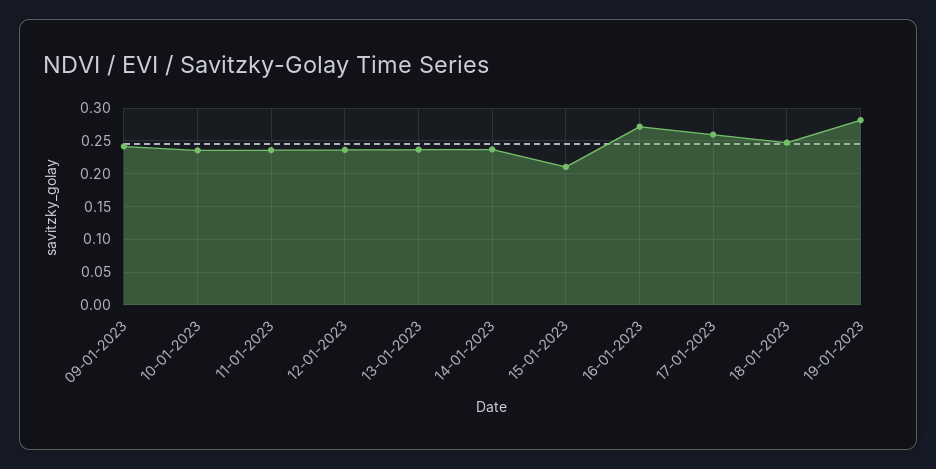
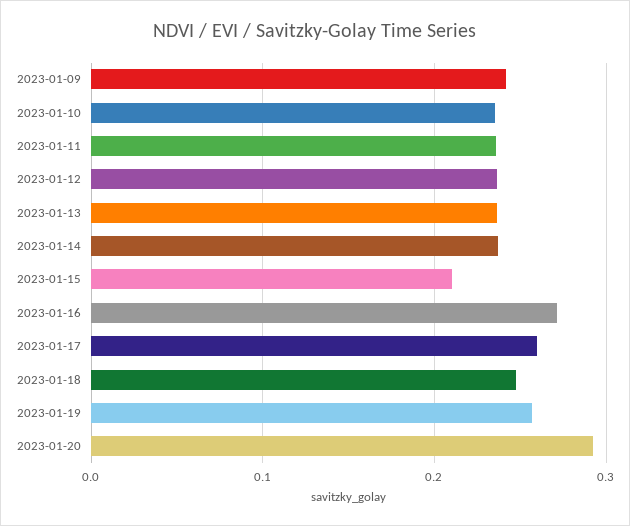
19-01-2023: 0.28 -> 0.26
2023-01-20: none -> 0.29

